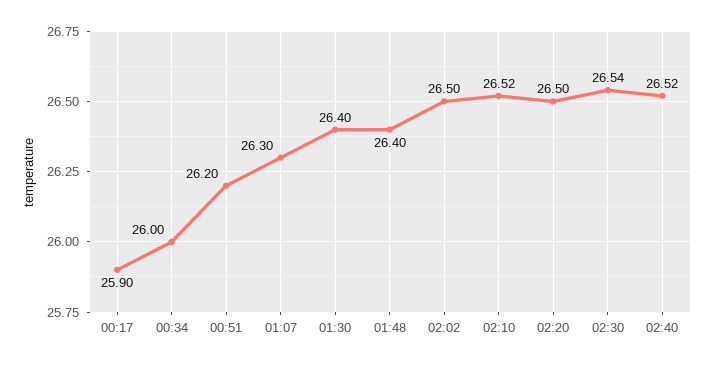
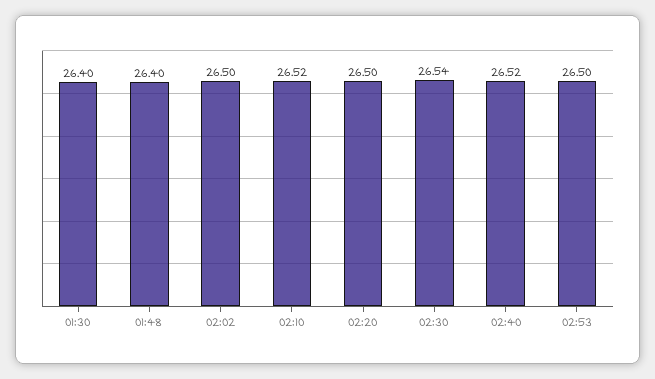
00:17: 25.9 -> none
00:34: 26 -> none
00:51: 26.2 -> none
01:07: 26.3 -> none
02:53: none -> 26.5

